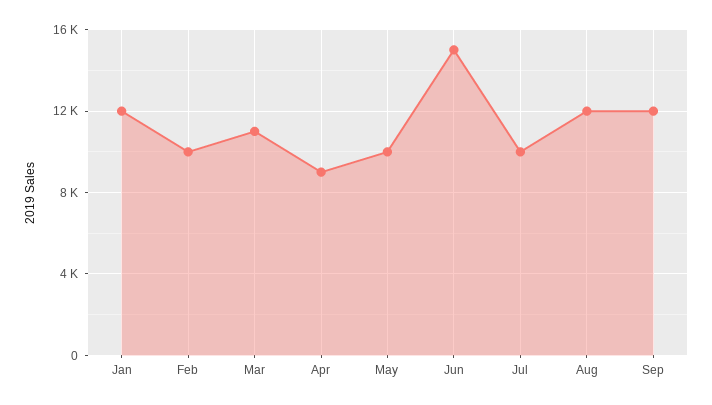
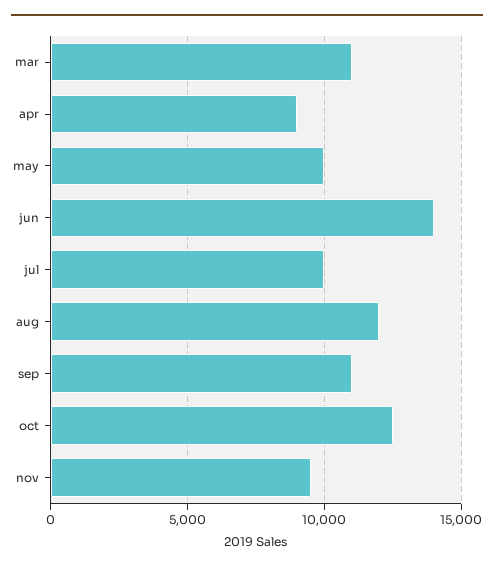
Jan: 12000 -> none
Feb: 10000 -> none
Jun: 15000 -> 14000
Sep: 12000 -> 11000
oct: none -> 12500
nov: none -> 9500

